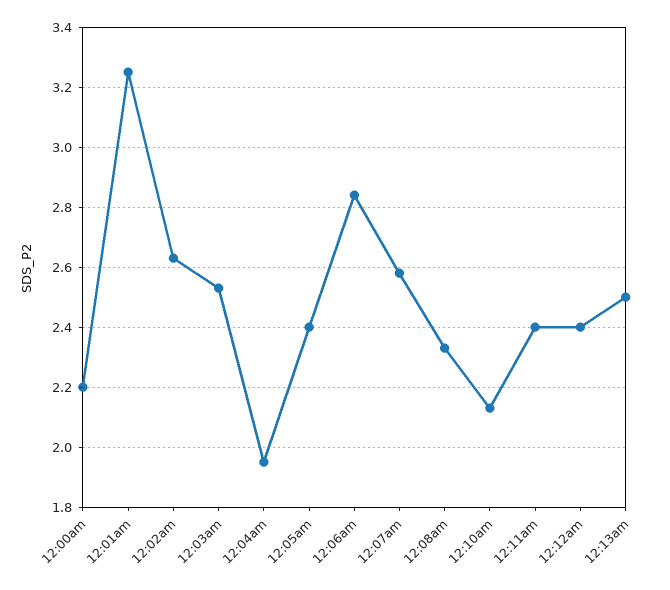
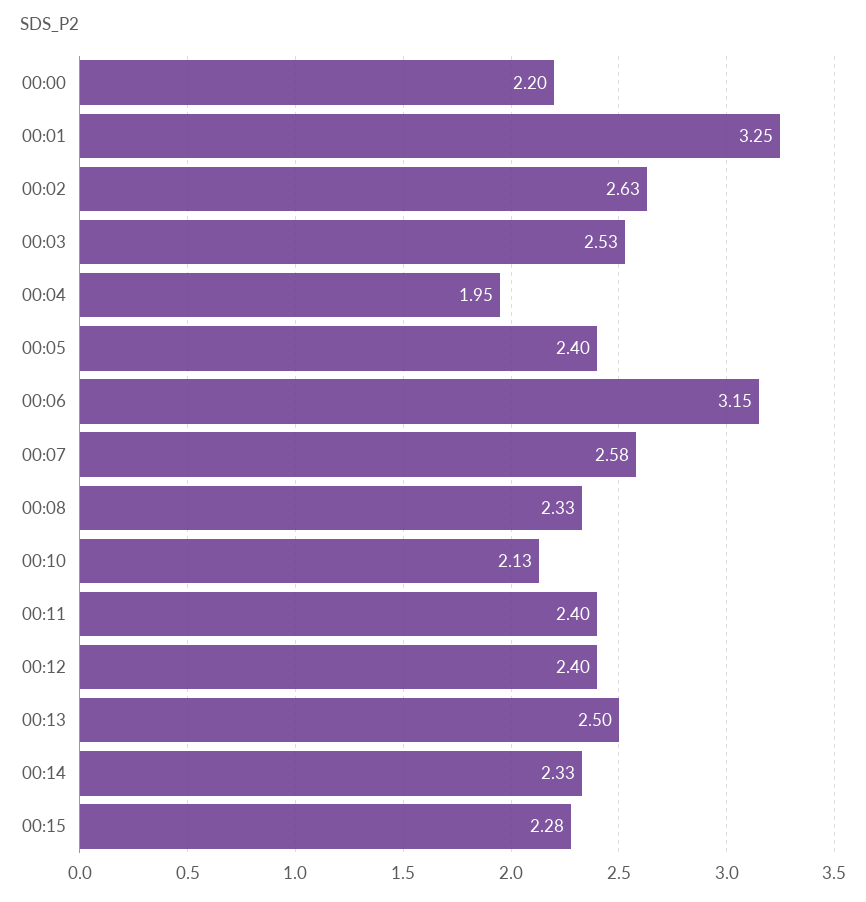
12:06am: 2.85 -> 3.15
00:14: none -> 2.33
00:15: none -> 2.28

